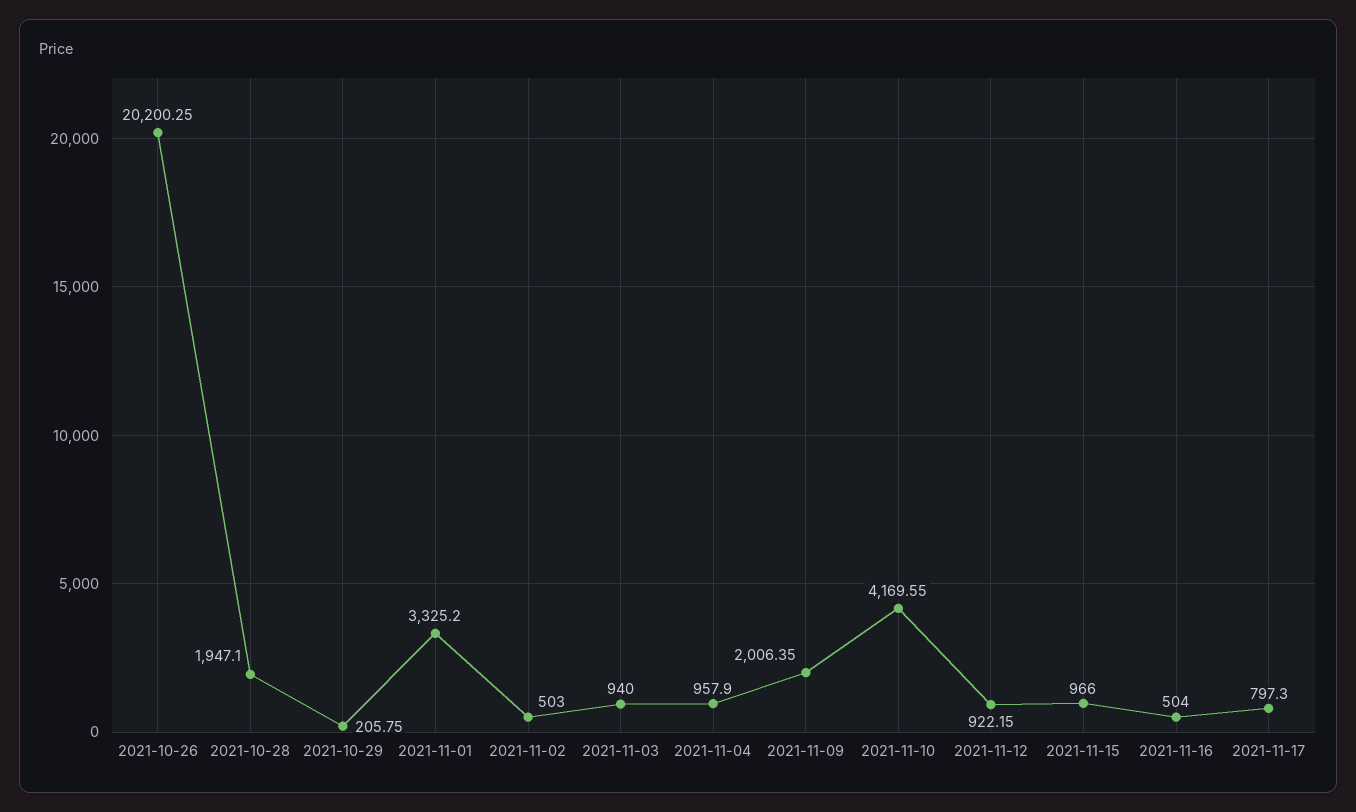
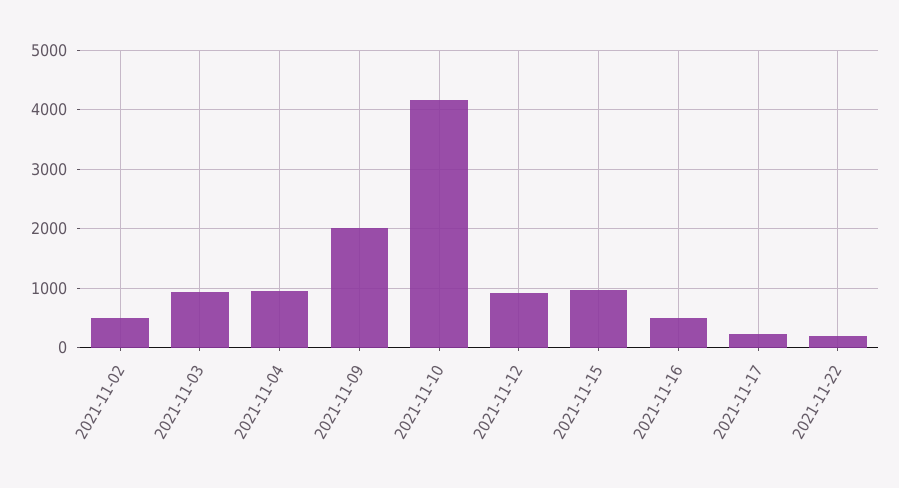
2021-10-26: 20200.25 -> none
2021-10-28: 1947.1 -> none
2021-10-29: 205.75 -> none
2021-11-01: 3325.2 -> none
2021-11-17: 797.3 -> 200
2021-11-22: none -> 200

